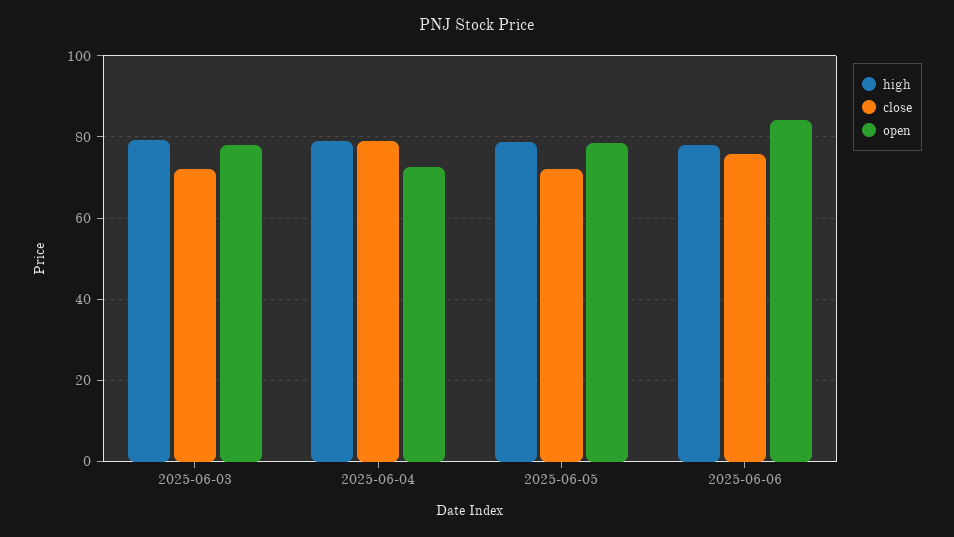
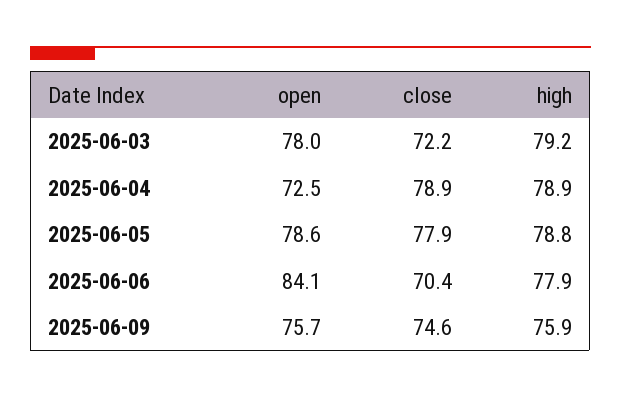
close, 2025-06-05: 72 -> 77.9
close, 2025-06-06: 76 -> 70.4
open, 2025-06-09: none -> 75.7
close, 2025-06-09: none -> 74.6
high, 2025-06-09: none -> 75.9

